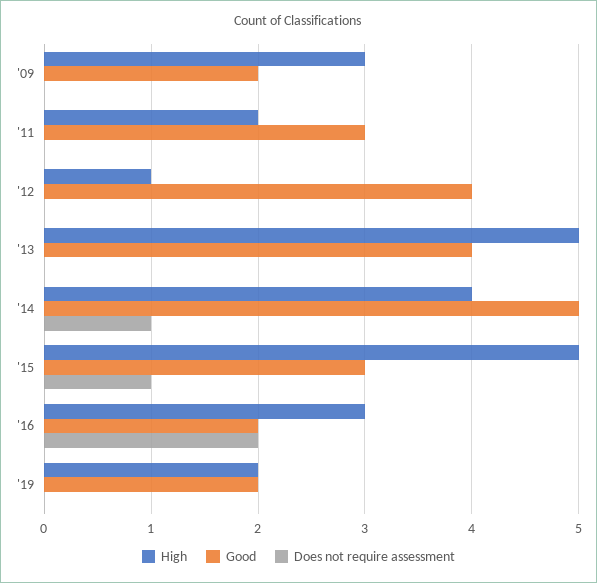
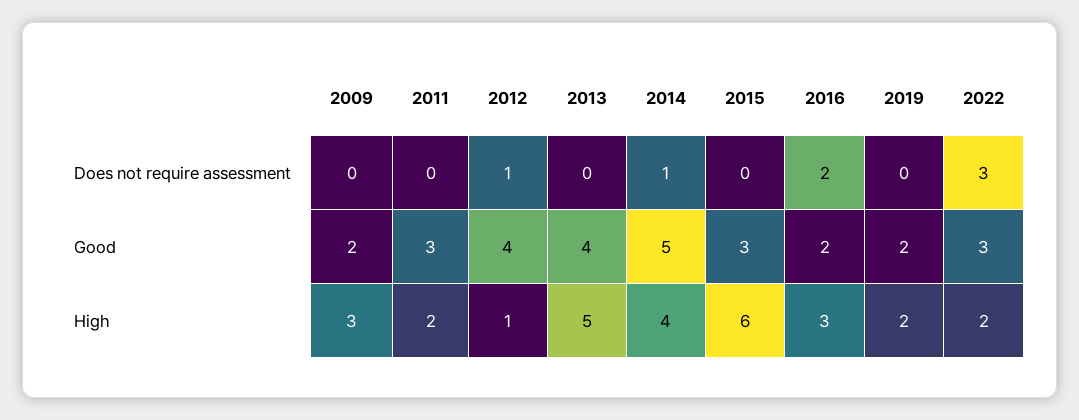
Does not require assessment, '12: 0 -> 1
High, '15: 5 -> 6
Does not require assessment, '15: 1 -> 0
Does not require assessment, 2022: none -> 3
Good, 2022: none -> 3
High, 2022: none -> 2

